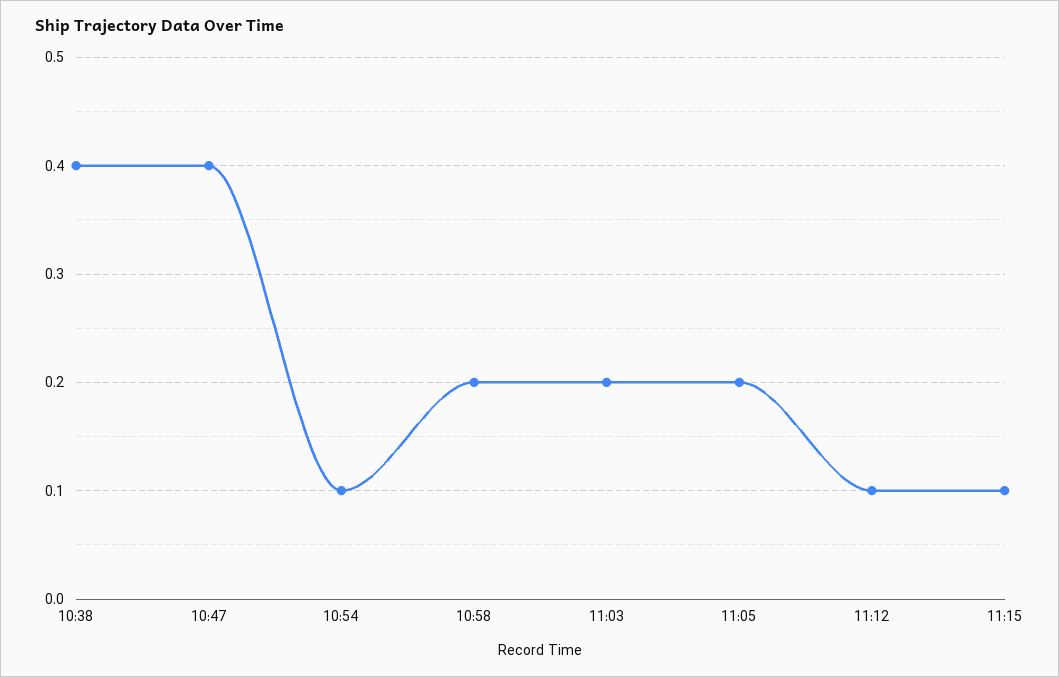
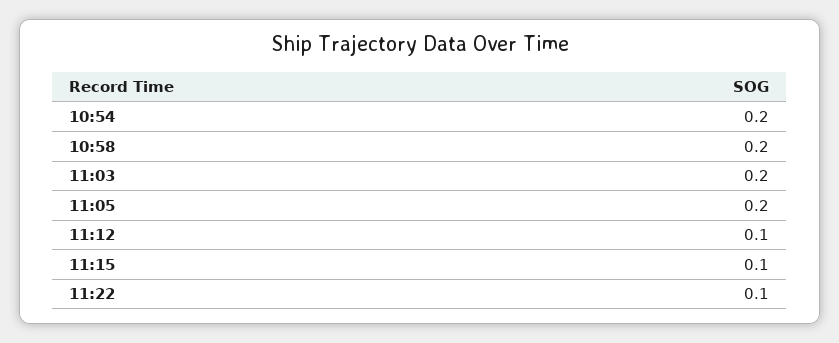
10:38: 0.4 -> none
10:47: 0.4 -> none
10:54: 0.1 -> 0.2
11:22: none -> 0.1

